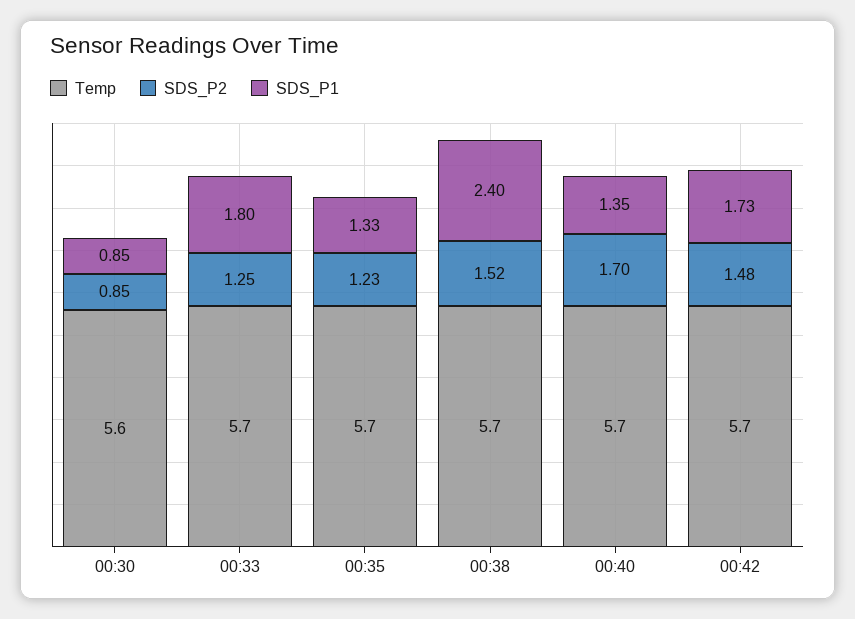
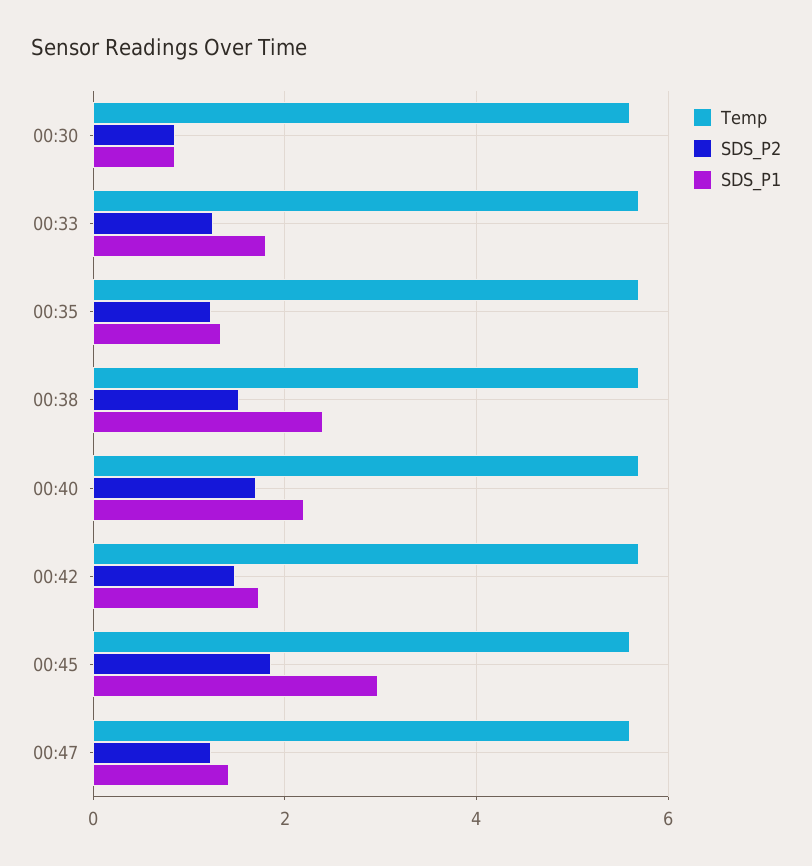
SDS_P1, 00:40: 1.35 -> 2.2
Temp, 00:45: none -> 5.6
SDS_P2, 00:45: none -> 1.8
SDS_P1, 00:45: none -> 3
Temp, 00:47: none -> 5.6
SDS_P2, 00:47: none -> 1.2
SDS_P1, 00:47: none -> 1.4

